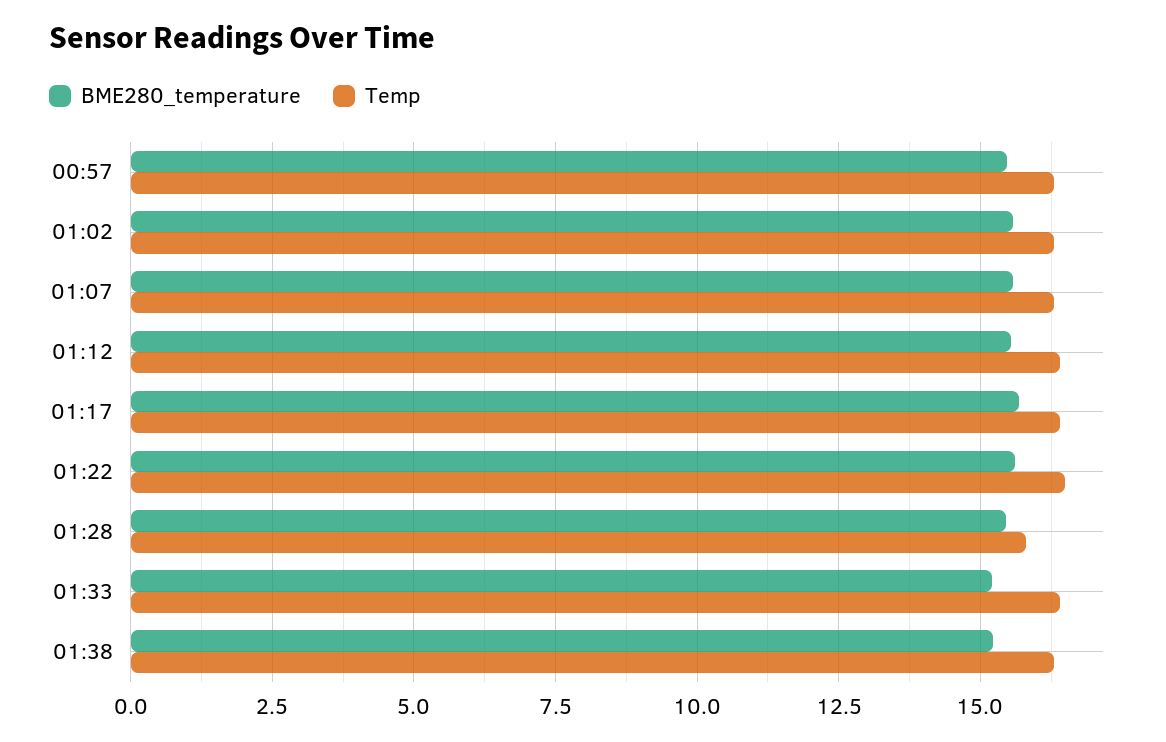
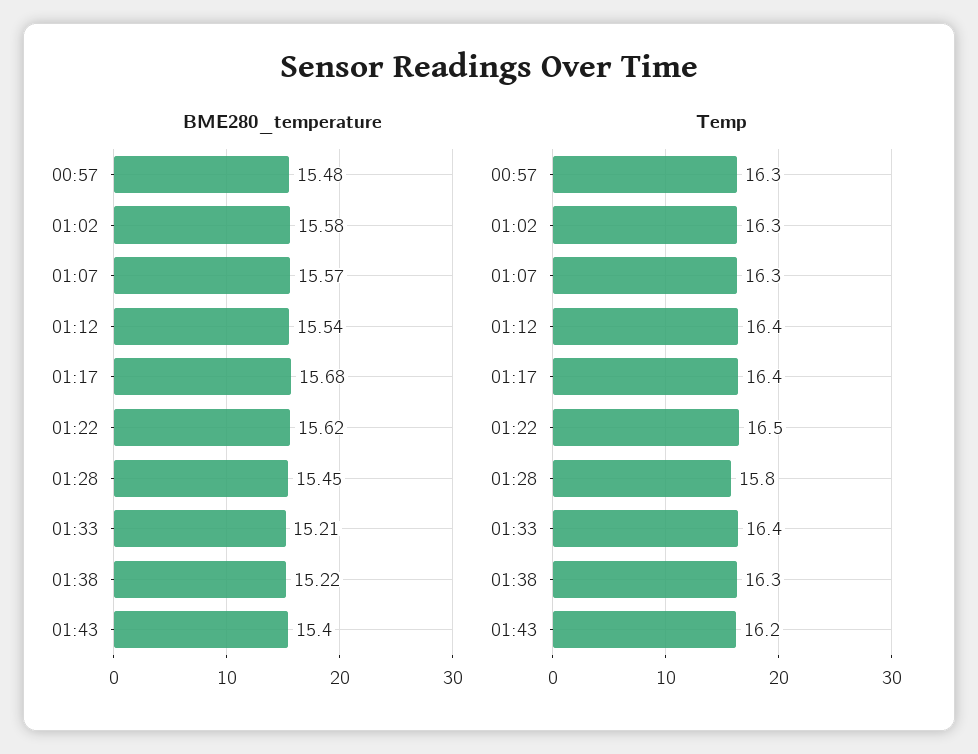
BME280_temperature, 01:43: none -> 15.4
Temp, 01:43: none -> 16.2

